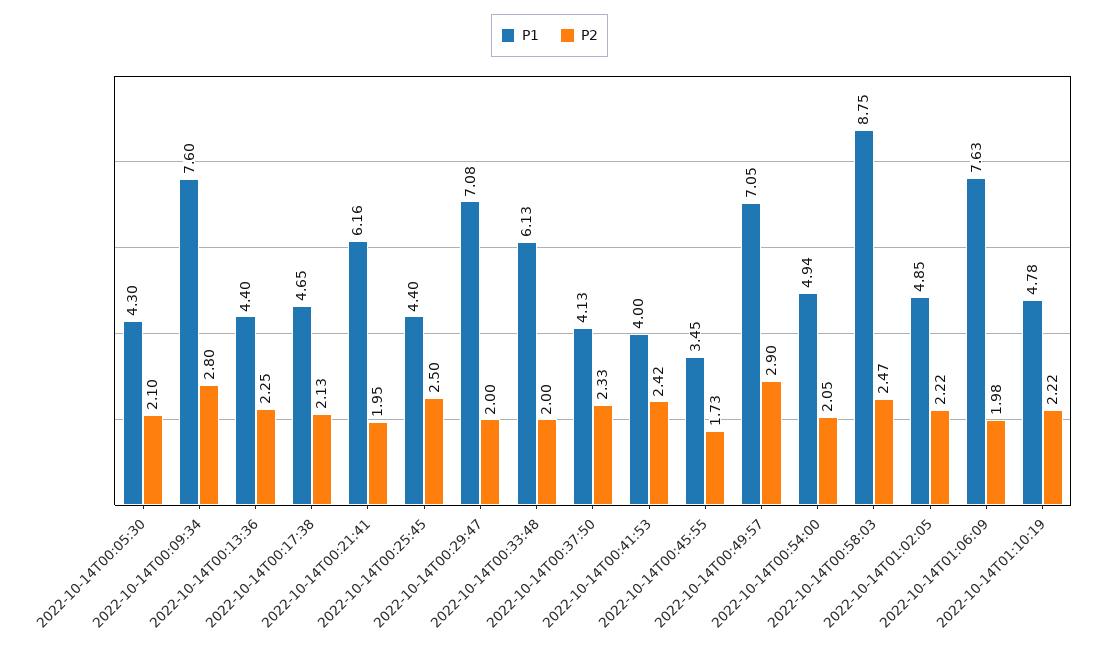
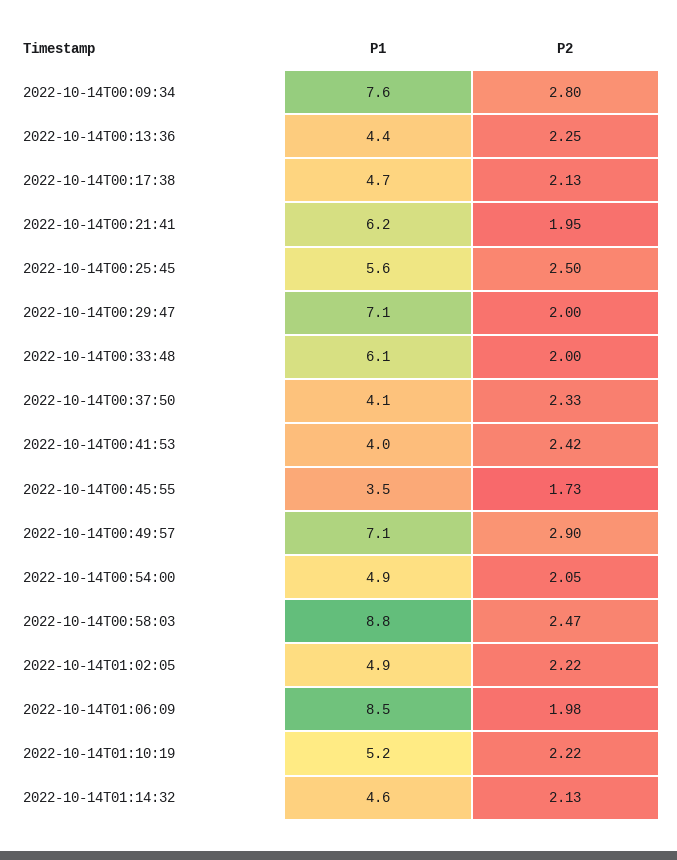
P1, 2022-10-14T00:05:30: 4.3 -> none
P2, 2022-10-14T00:05:30: 2.1 -> none
P1, 2022-10-14T00:25:45: 4.4 -> 5.6
P1, 2022-10-14T01:06:09: 7.63 -> 8.5
P1, 2022-10-14T01:10:19: 4.78 -> 5.2
P1, 2022-10-14T01:14:32: none -> 4.6
P2, 2022-10-14T01:14:32: none -> 2.13

